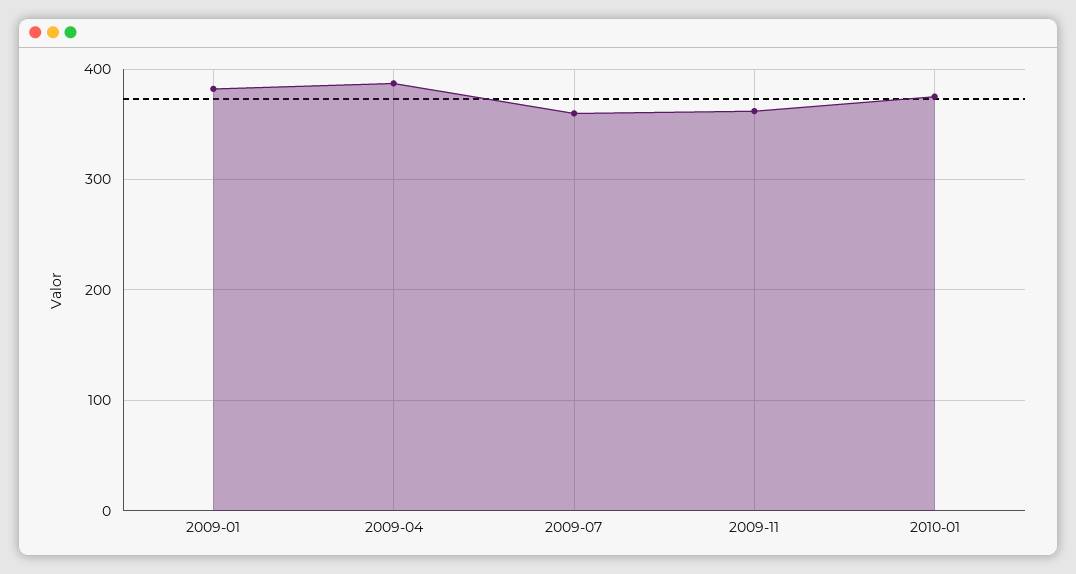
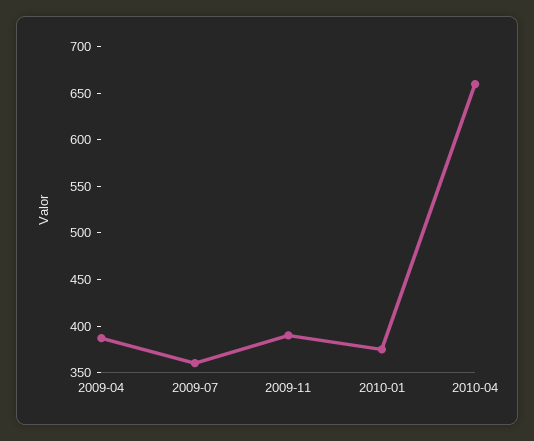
2009-01: 380 -> none
2009-11: 360 -> 390
2010-04: none -> 660

